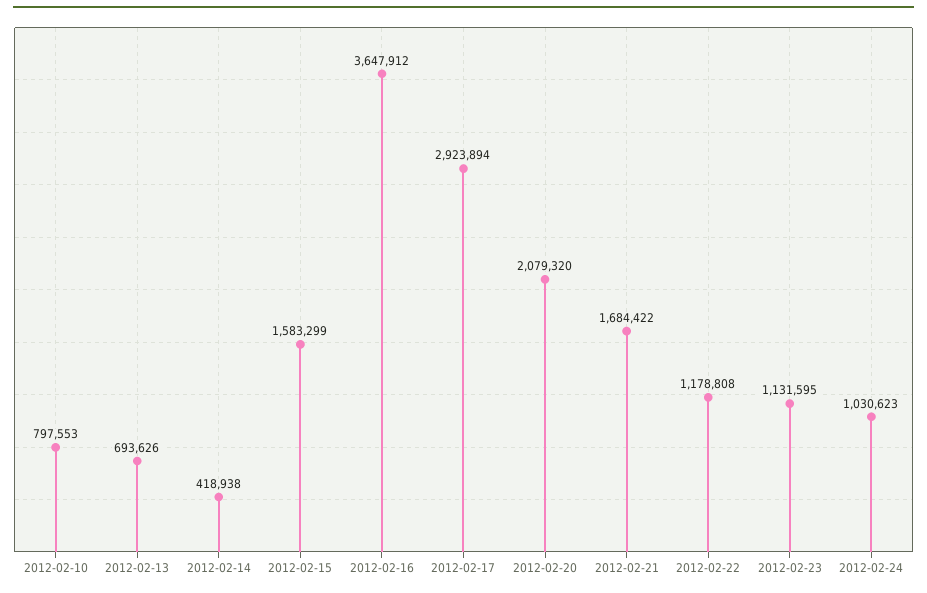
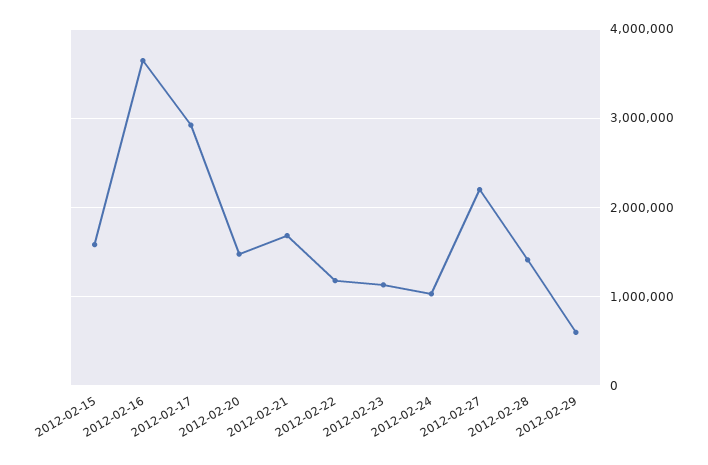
2012-02-10: 797553 -> none
2012-02-13: 693626 -> none
2012-02-14: 418938 -> none
2012-02-20: 2079320 -> 1500000
2012-02-27: none -> 2200000
2012-02-28: none -> 1400000
2012-02-29: none -> 600000

